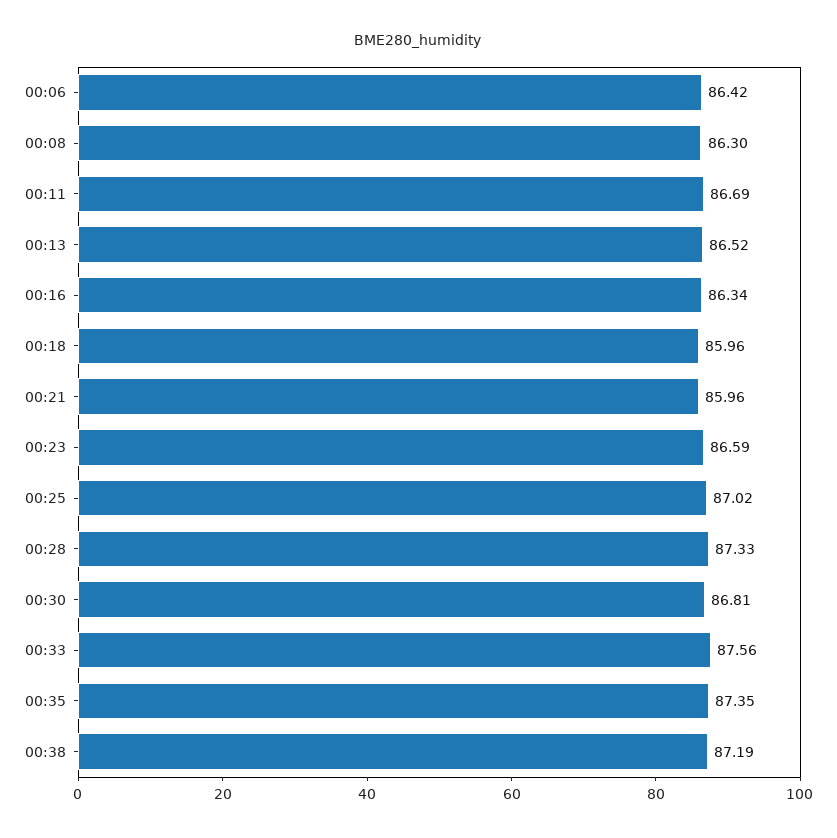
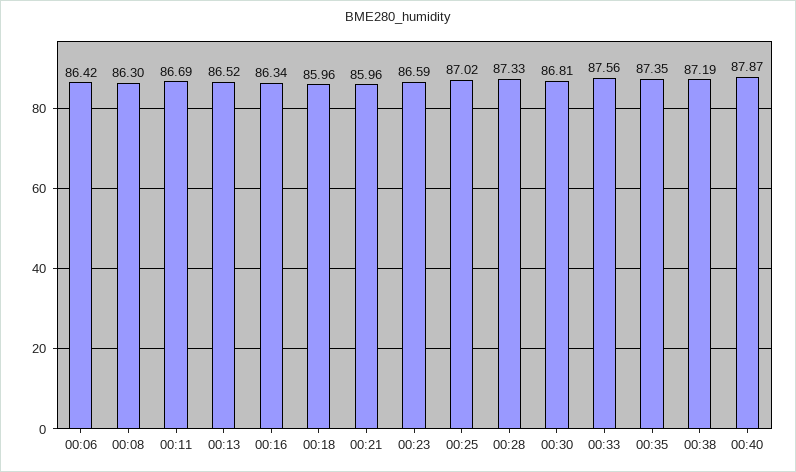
00:40: none -> 87.87

